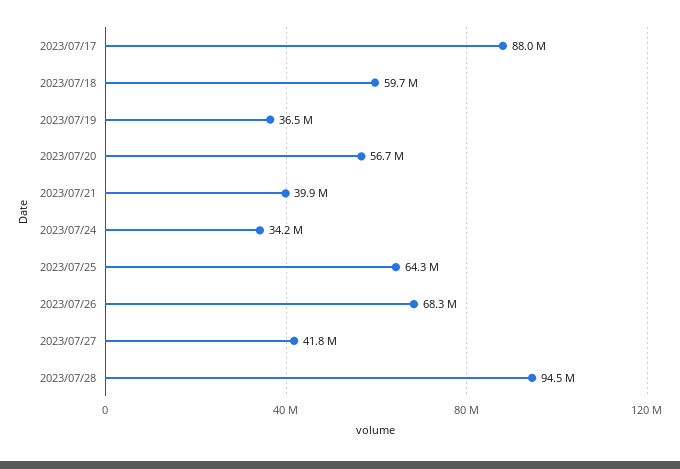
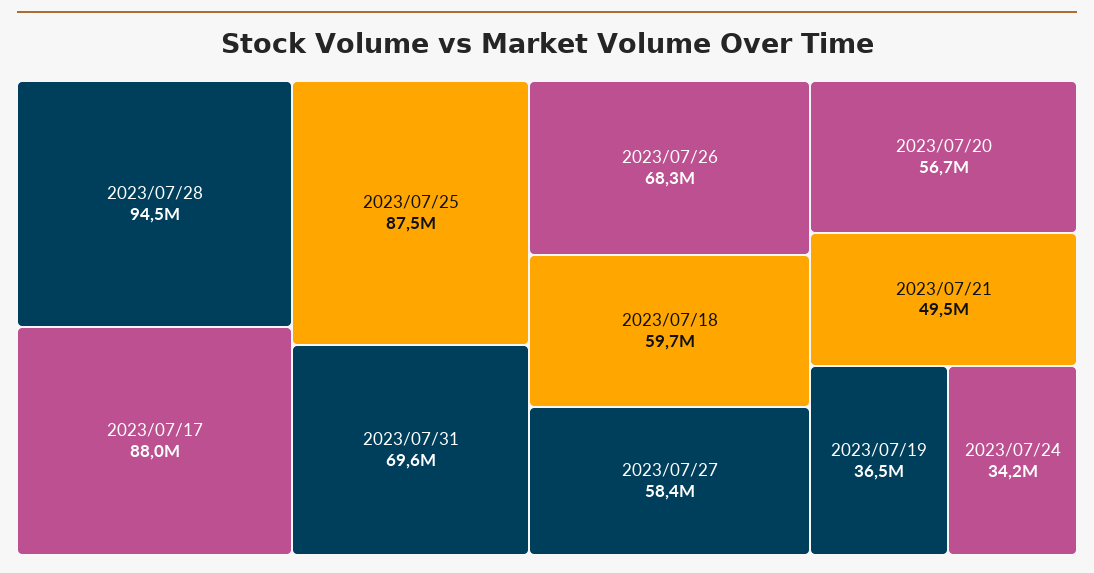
2023/07/21: 39900000 -> 49500000
2023/07/25: 64300000 -> 87500000
2023/07/27: 41800000 -> 58400000
2023/07/31: none -> 69600000

